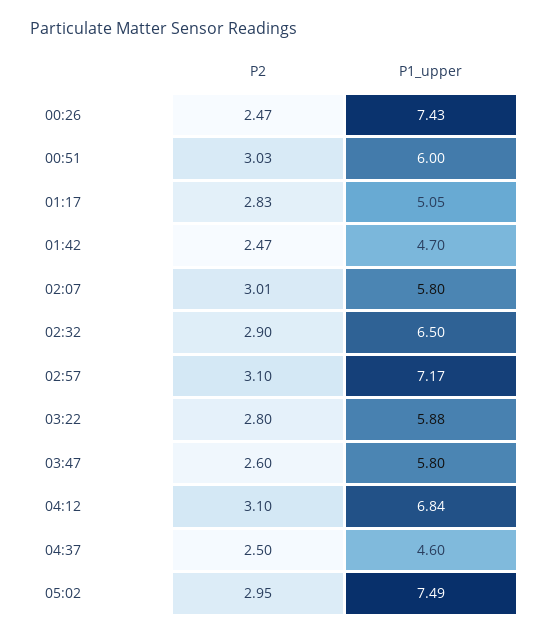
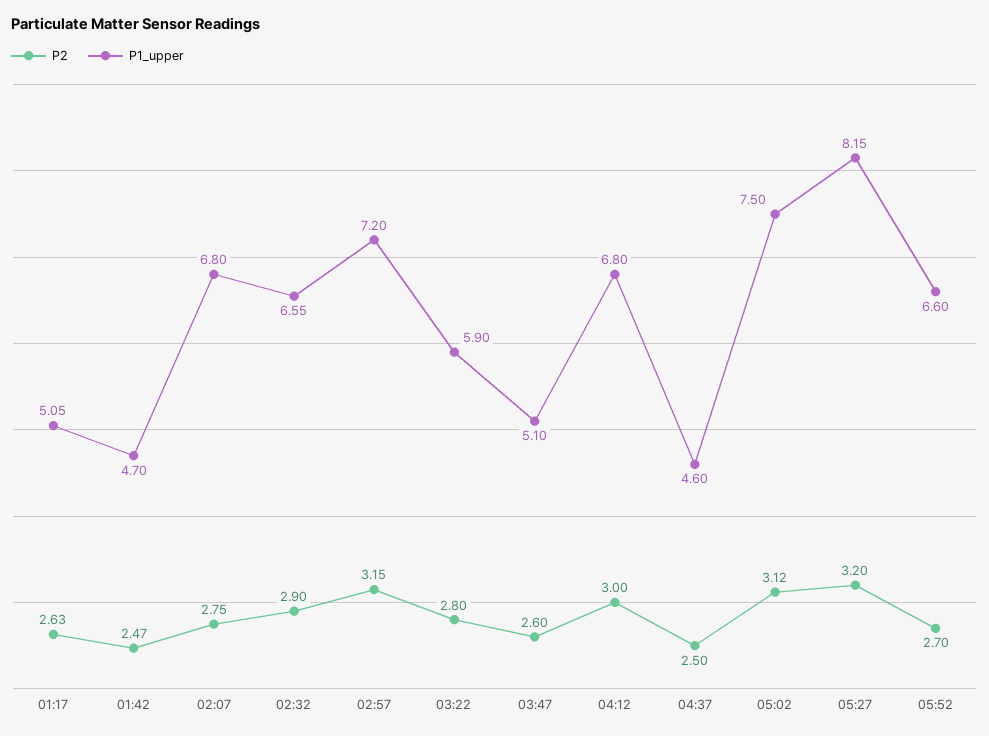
P2, 00:26: 2.47 -> none
P1_upper, 00:26: 7.43 -> none
P2, 00:51: 3.03 -> none
P1_upper, 00:51: 6 -> none
P2, 01:17: 2.83 -> 2.63
P2, 02:07: 3.01 -> 2.75
P1_upper, 02:07: 5.8 -> 6.8
P1_upper, 02:32: 6.5 -> 6.55
P2, 02:57: 3.1 -> 3.15
P1_upper, 02:57: 7.17 -> 7.2
P1_upper, 03:22: 5.88 -> 5.9
P1_upper, 03:47: 5.8 -> 5.1
P2, 04:12: 3.1 -> 3
P1_upper, 04:12: 6.84 -> 6.8
P2, 05:02: 2.95 -> 3.12
P1_upper, 05:02: 7.49 -> 7.5
P2, 05:27: none -> 3.2
P1_upper, 05:27: none -> 8.15
P2, 05:52: none -> 2.7
P1_upper, 05:52: none -> 6.6

